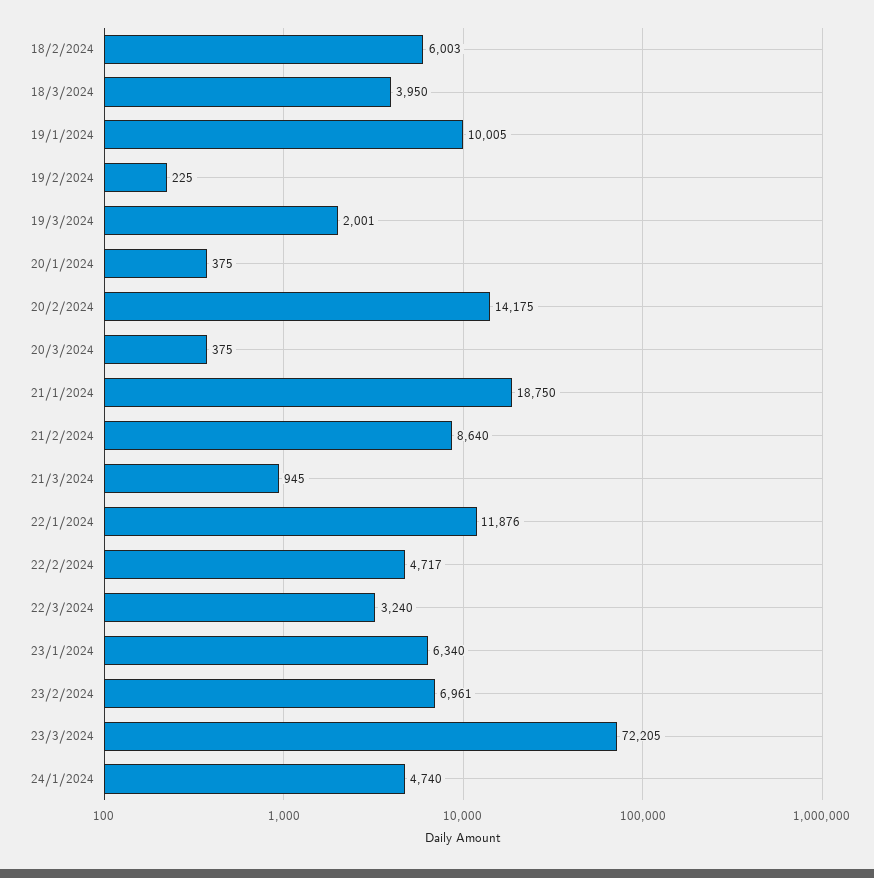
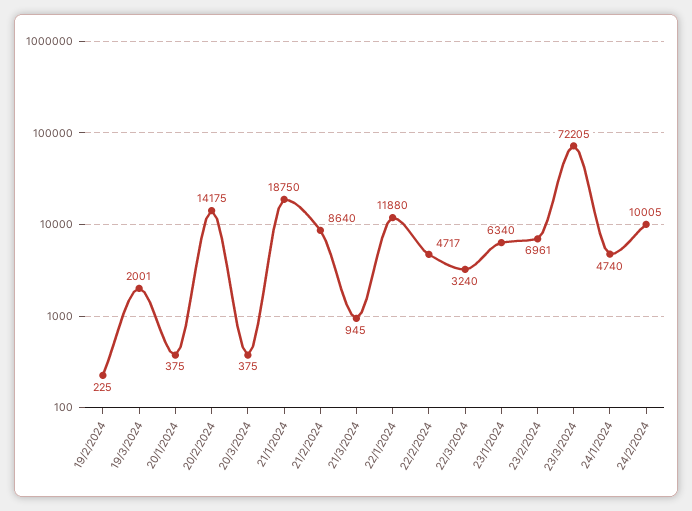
18/2/2024: 6003 -> none
18/3/2024: 3950 -> none
19/1/2024: 10005 -> none
22/1/2024: 11876 -> 11880
24/2/2024: none -> 10005

